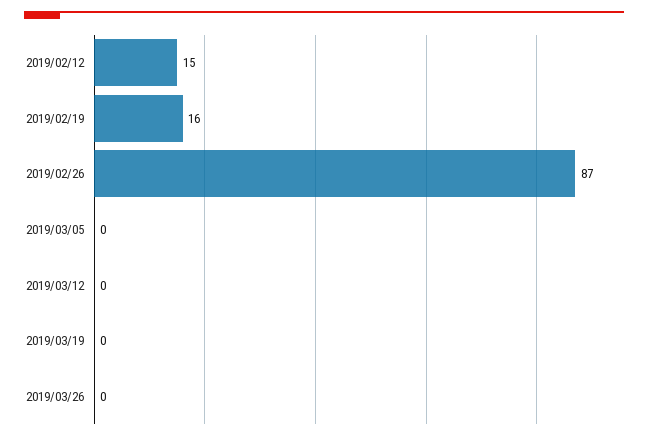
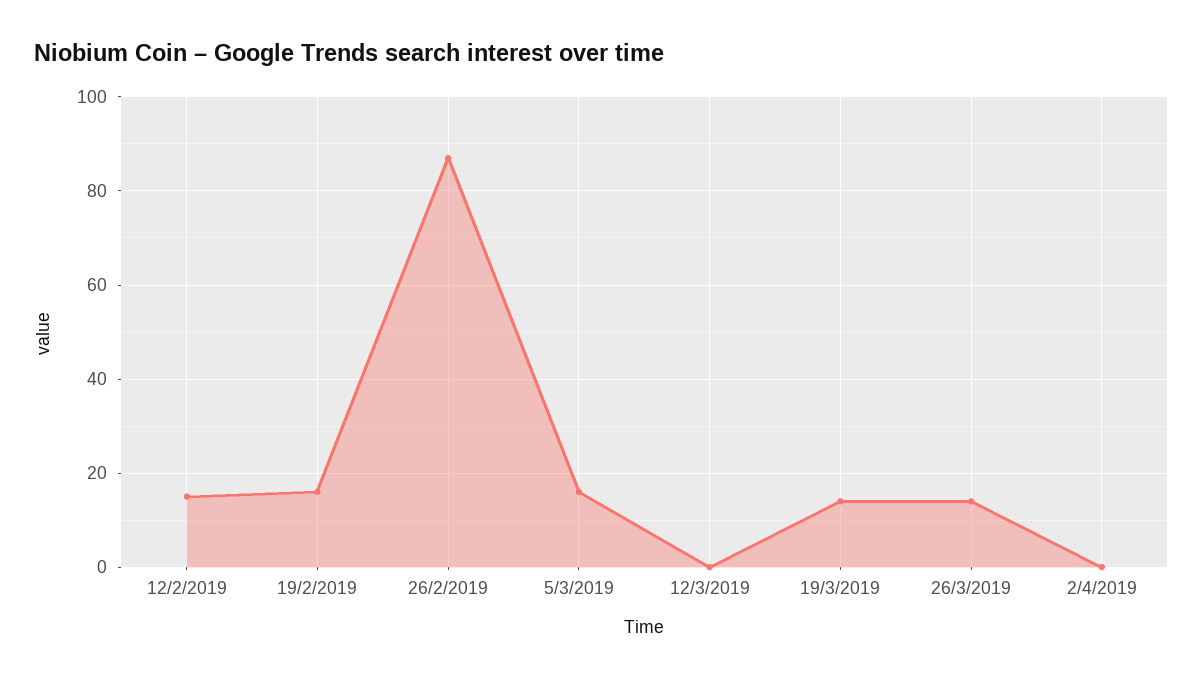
2019/03/05: 0 -> 15
2019/03/19: 0 -> 15
2019/03/26: 0 -> 15
2/4/2019: none -> 0

